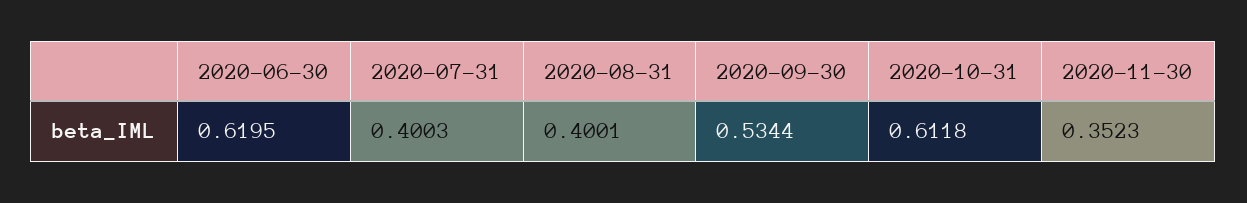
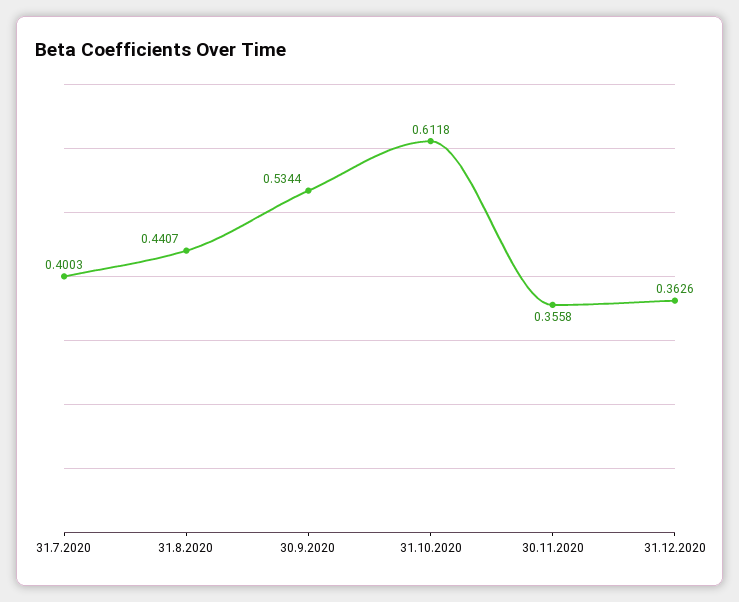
2020-06-30: 0.6195 -> none
2020-08-31: 0.4001 -> 0.4407
2020-11-30: 0.3523 -> 0.3558
31.12.2020: none -> 0.3626

